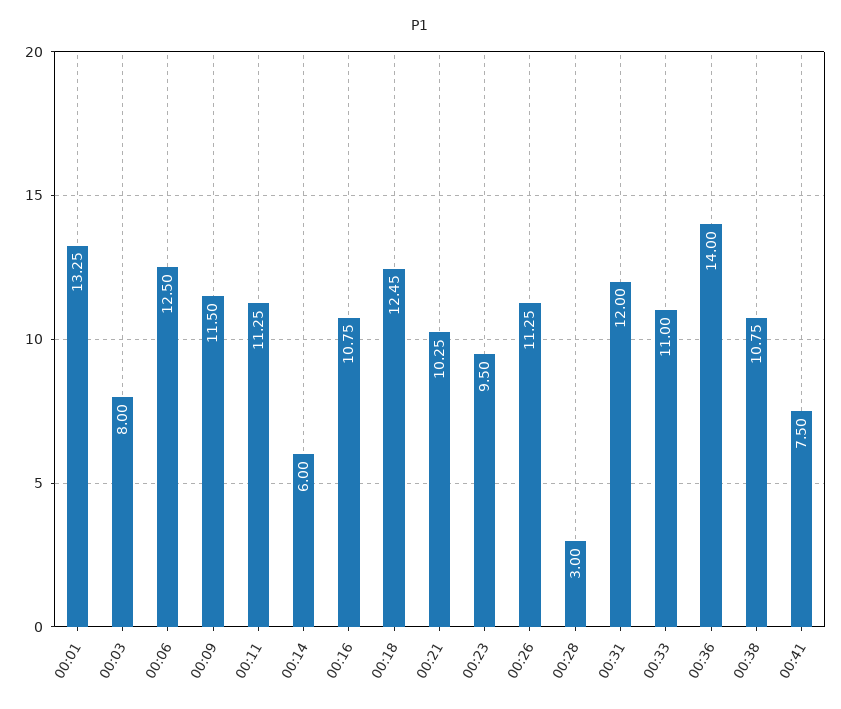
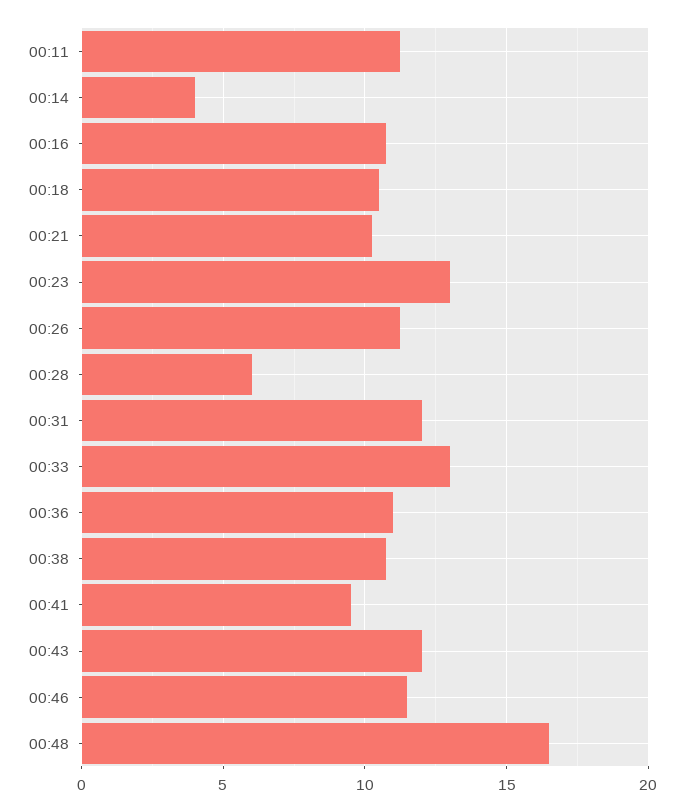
00:01: 13.25 -> none
00:03: 8 -> none
00:06: 12.5 -> none
00:09: 11.5 -> none
00:14: 6 -> 4
00:18: 12.45 -> 10.5
00:23: 9.5 -> 13
00:28: 3 -> 6
00:33: 11 -> 13
00:36: 14 -> 11
00:41: 7.5 -> 9.5
00:43: none -> 12
00:46: none -> 11.5
00:48: none -> 16.5

